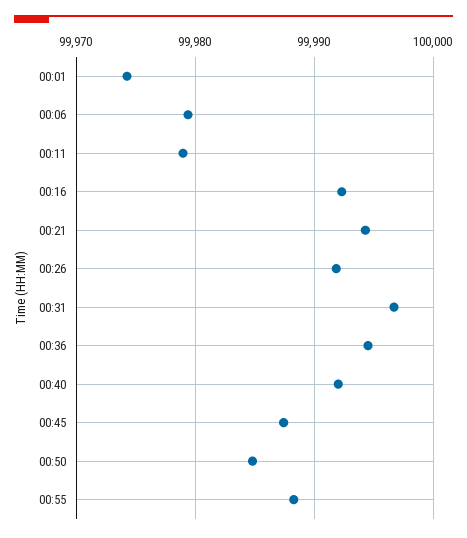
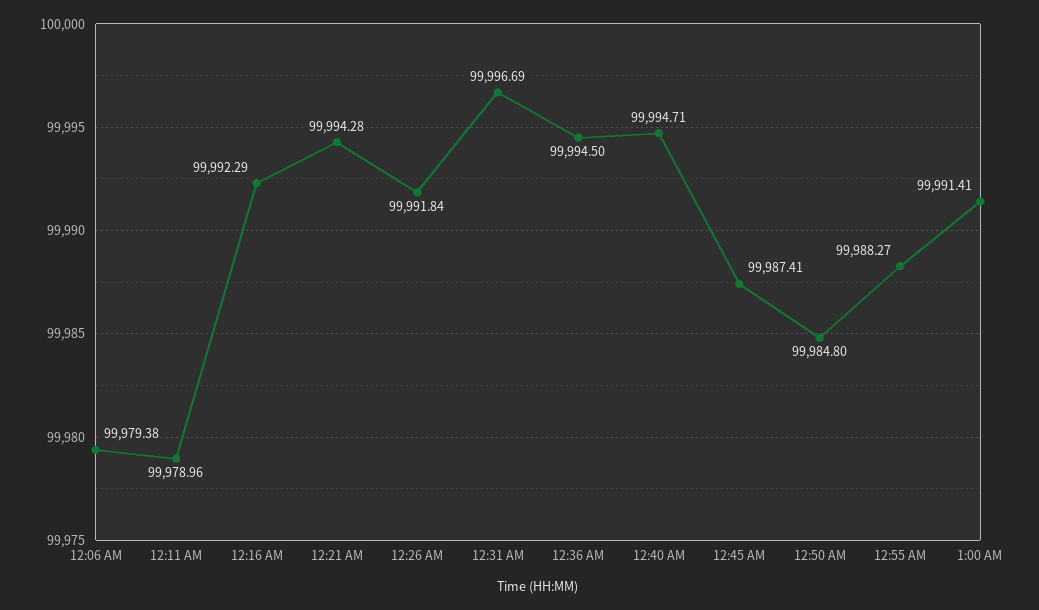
00:01: 99974 -> none
00:40: 99992 -> 99994.71
1:00 AM: none -> 99991.41

